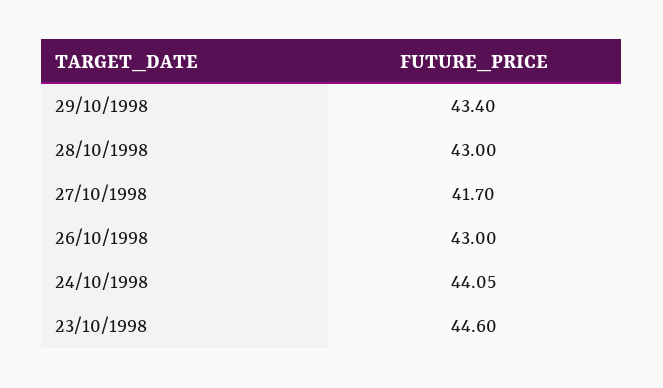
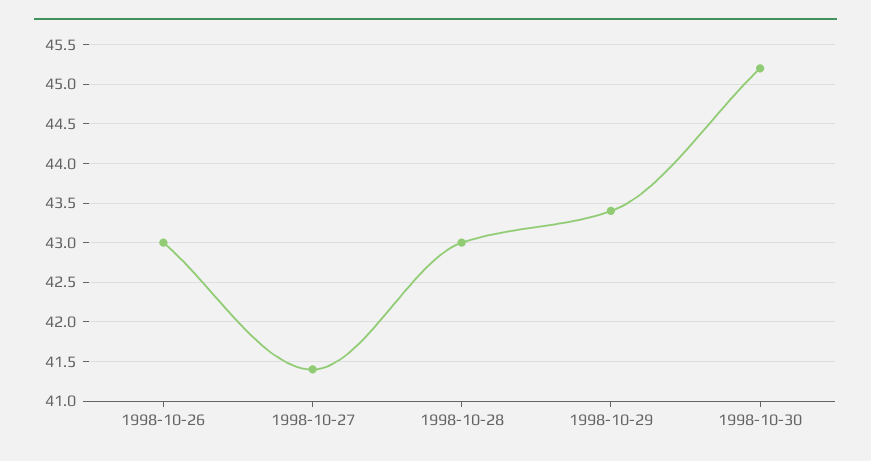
27/10/1998: 41.7 -> 41.4
24/10/1998: 44.05 -> none
23/10/1998: 44.6 -> none
1998-10-30: none -> 45.2

